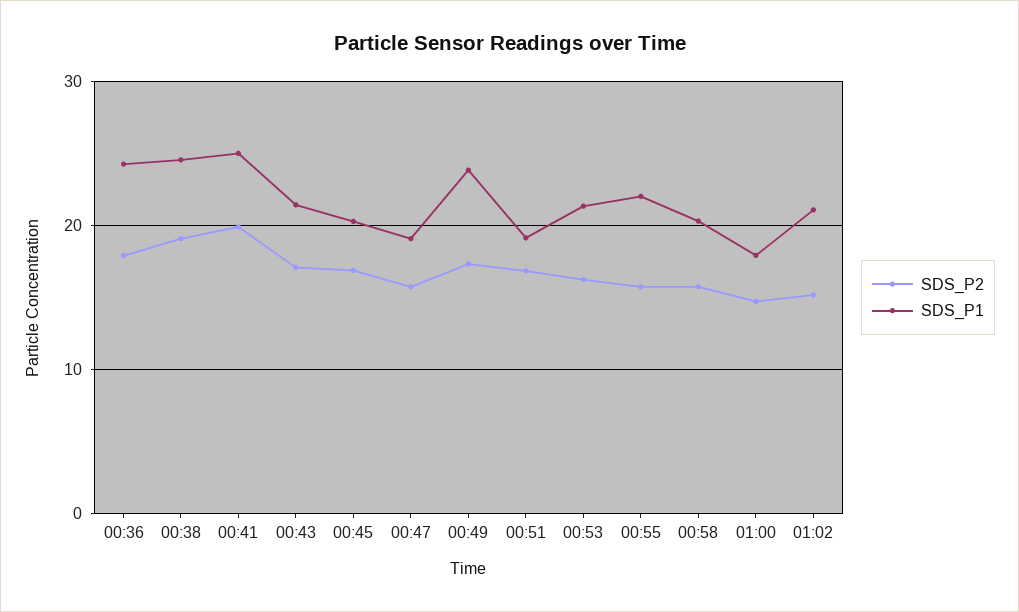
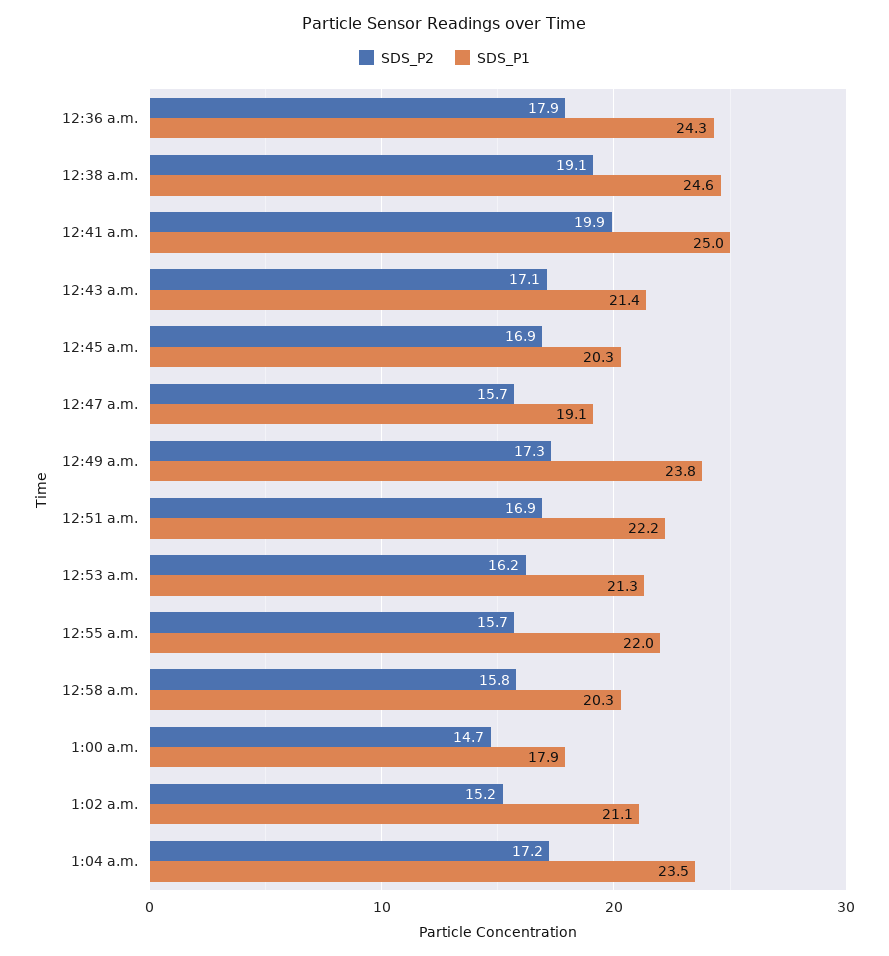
SDS_P1, 00:51: 19 -> 22.2
SDS_P2, 1:04 a.m.: none -> 17.2
SDS_P1, 1:04 a.m.: none -> 23.5

